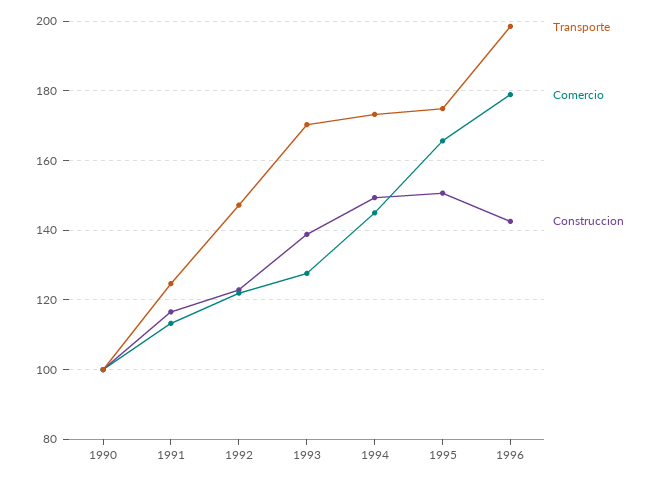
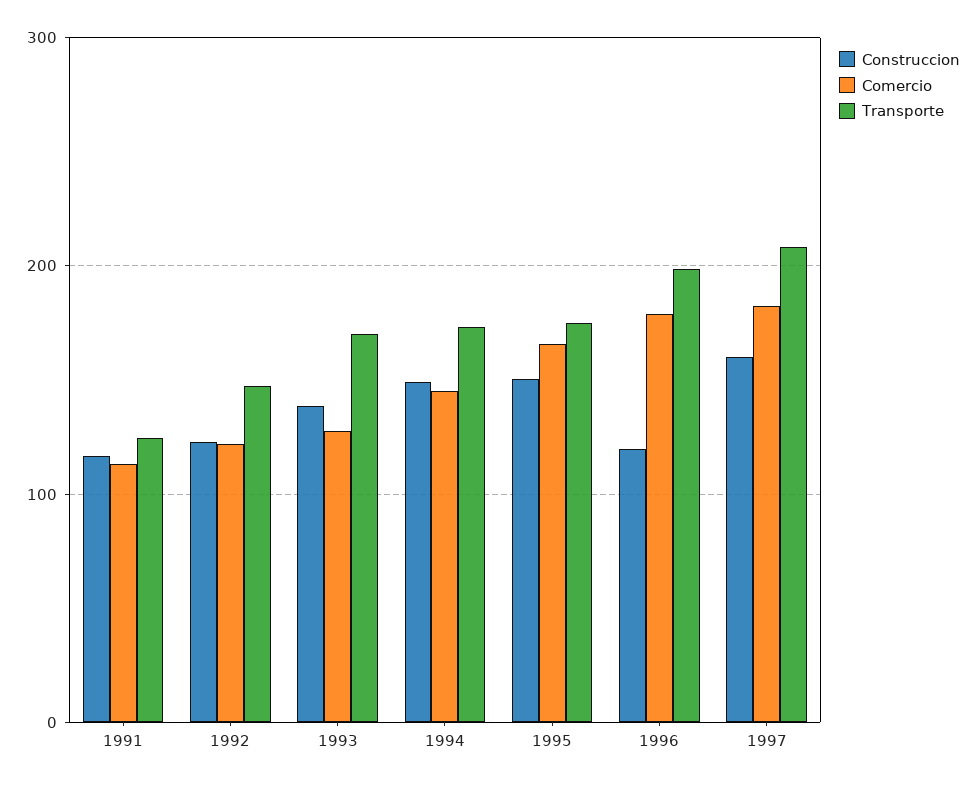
Transporte, 1990: 100 -> none
Comercio, 1990: 100 -> none
Construccion, 1990: 100 -> none
Construccion, 1996: 142 -> 120
Construccion, 1997: none -> 160
Comercio, 1997: none -> 180
Transporte, 1997: none -> 210

